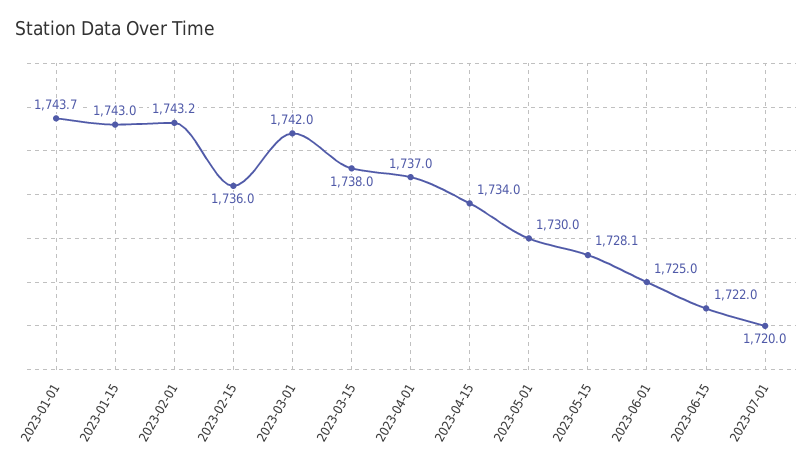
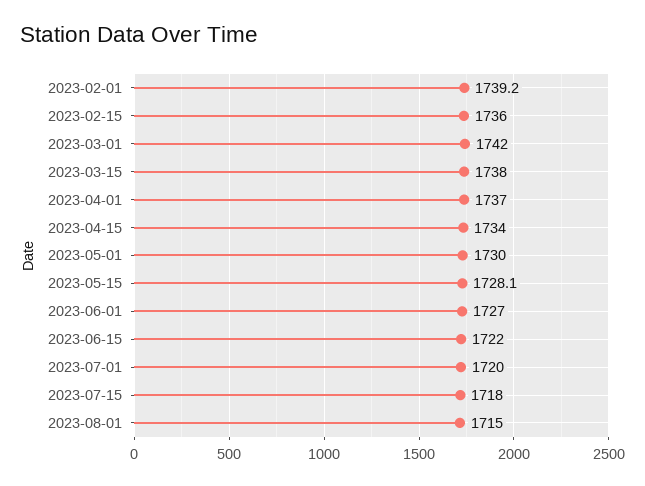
2023-01-01: 1743.7 -> none
2023-01-15: 1743 -> none
2023-02-01: 1743.2 -> 1739.2
2023-06-01: 1725 -> 1727
2023-07-15: none -> 1718
2023-08-01: none -> 1715

